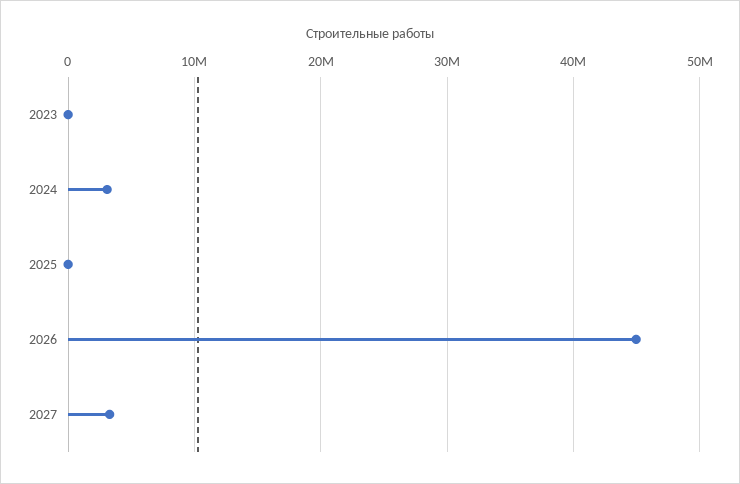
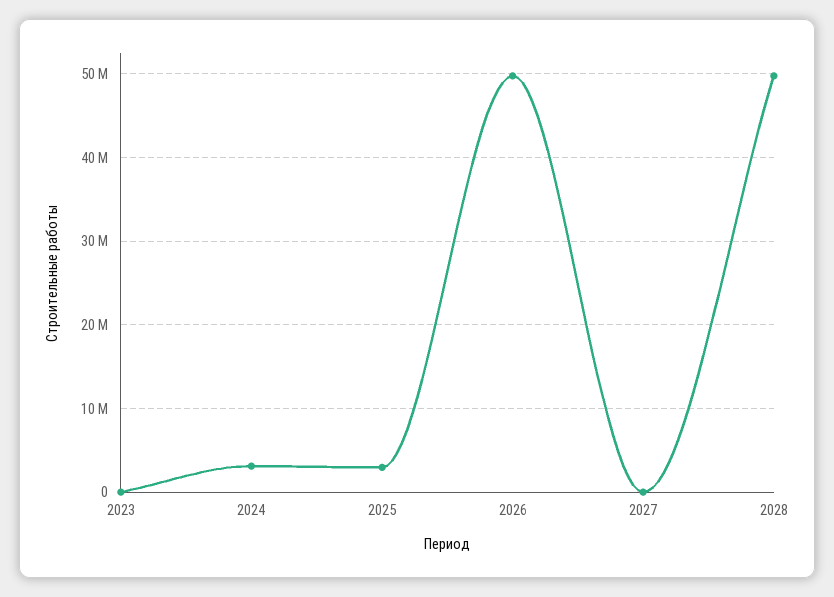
2025: 0 -> 3000000
2026: 45000000 -> 50000000
2027: 3000000 -> 0
2028: none -> 50000000

